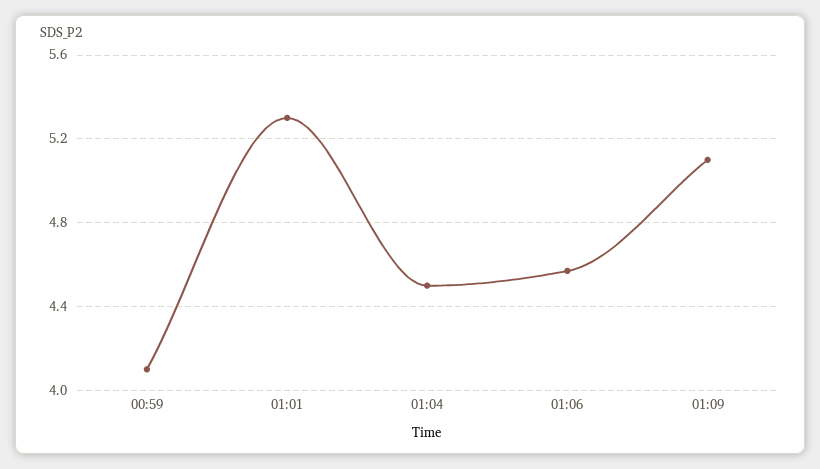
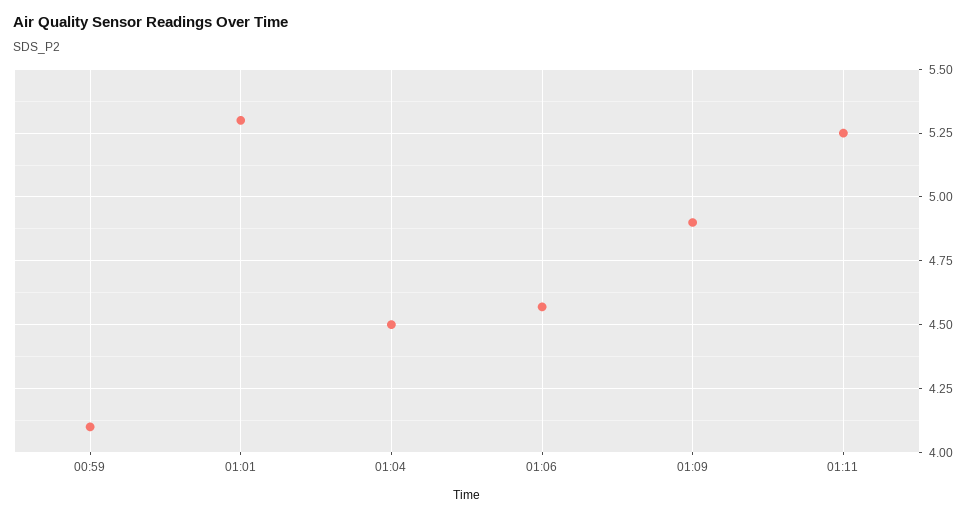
01:09: 5.1 -> 4.9
01:11: none -> 5.25

